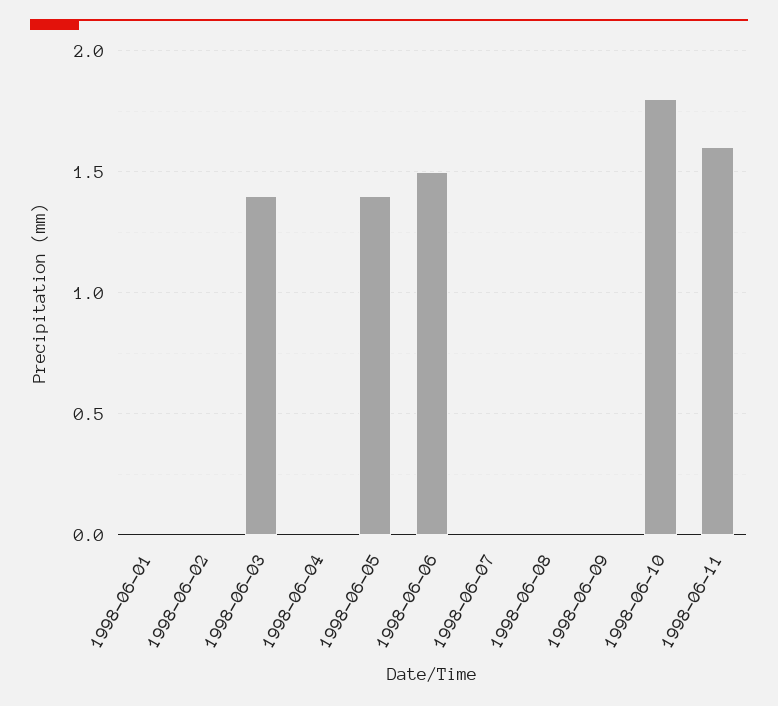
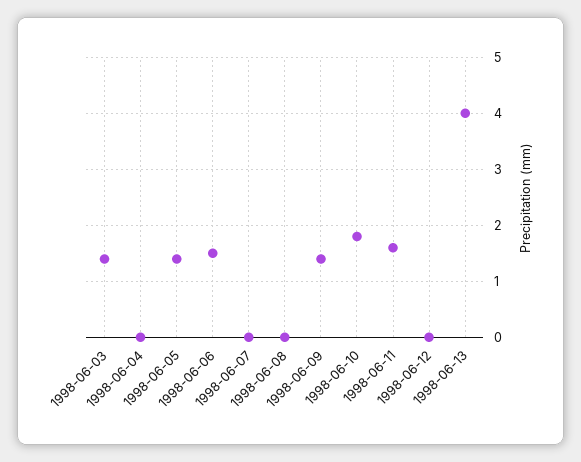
1998-06-01: 0 -> none
1998-06-02: 0 -> none
1998-06-09: 0 -> 1.5
1998-06-12: none -> 0
1998-06-13: none -> 4

